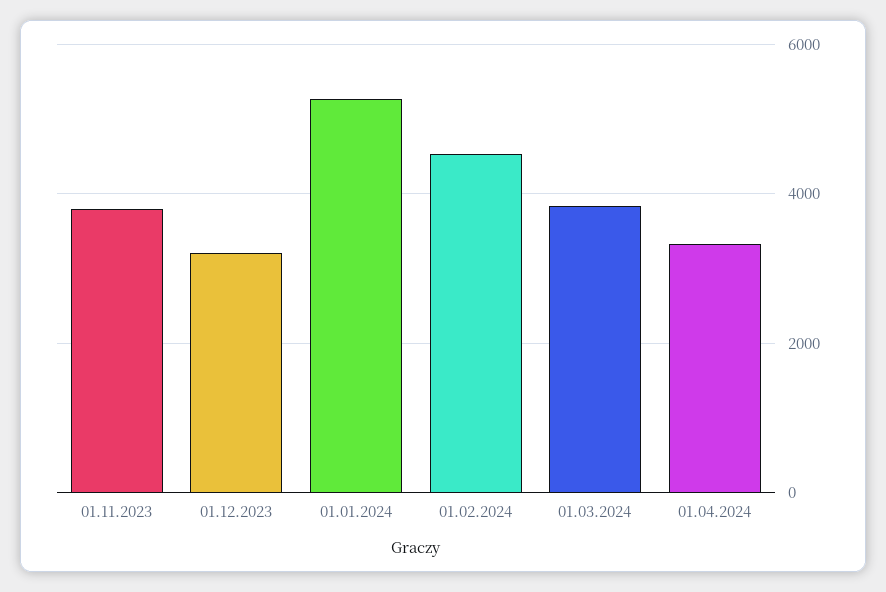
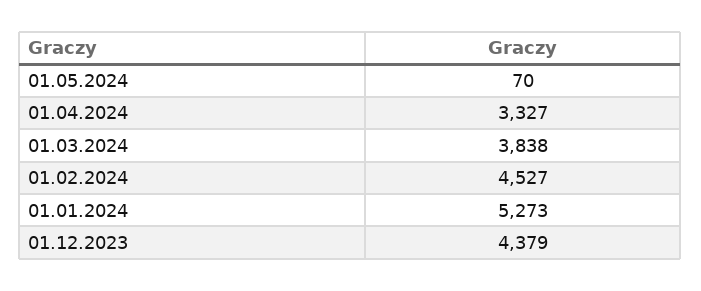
01.11.2023: 3800 -> none
01.12.2023: 3200 -> 4379
01.05.2024: none -> 70

